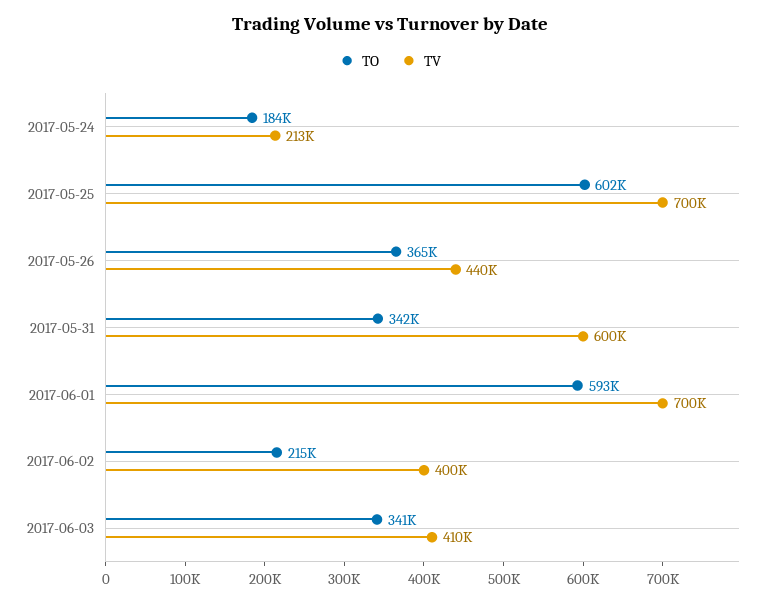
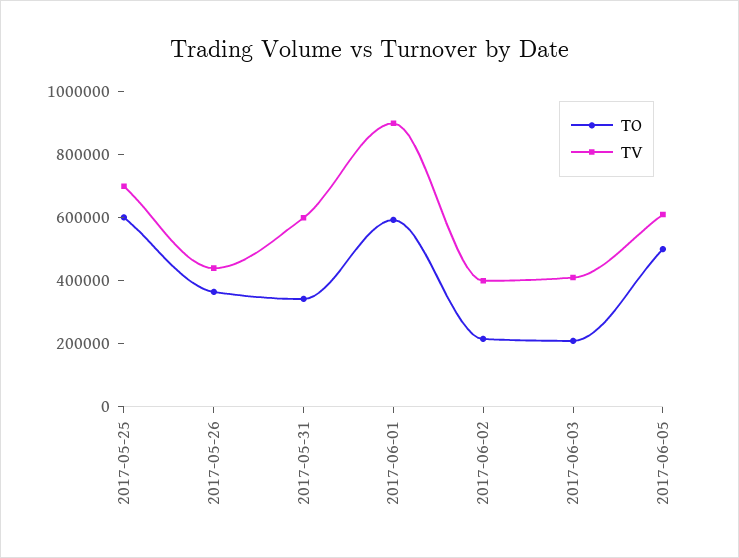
TO, 2017-05-24: 184000 -> none
TV, 2017-05-24: 213000 -> none
TV, 2017-06-01: 700000 -> 900000
TO, 2017-06-03: 341000 -> 200000
TO, 2017-06-05: none -> 500000
TV, 2017-06-05: none -> 600000

